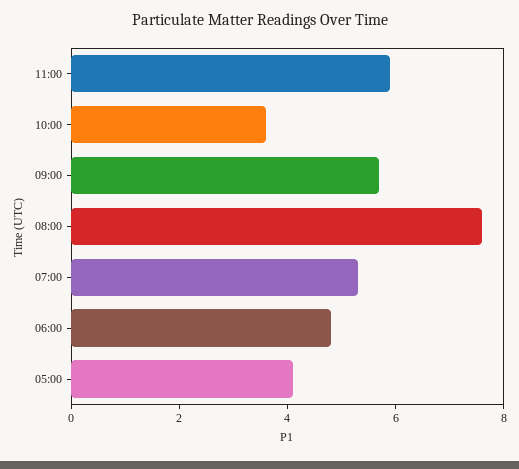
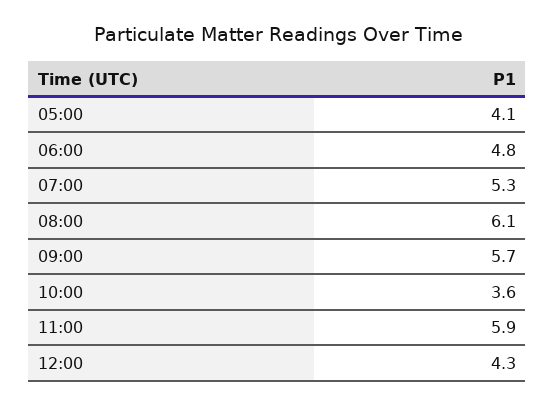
08:00: 7.5 -> 6.1
12:00: none -> 4.3

